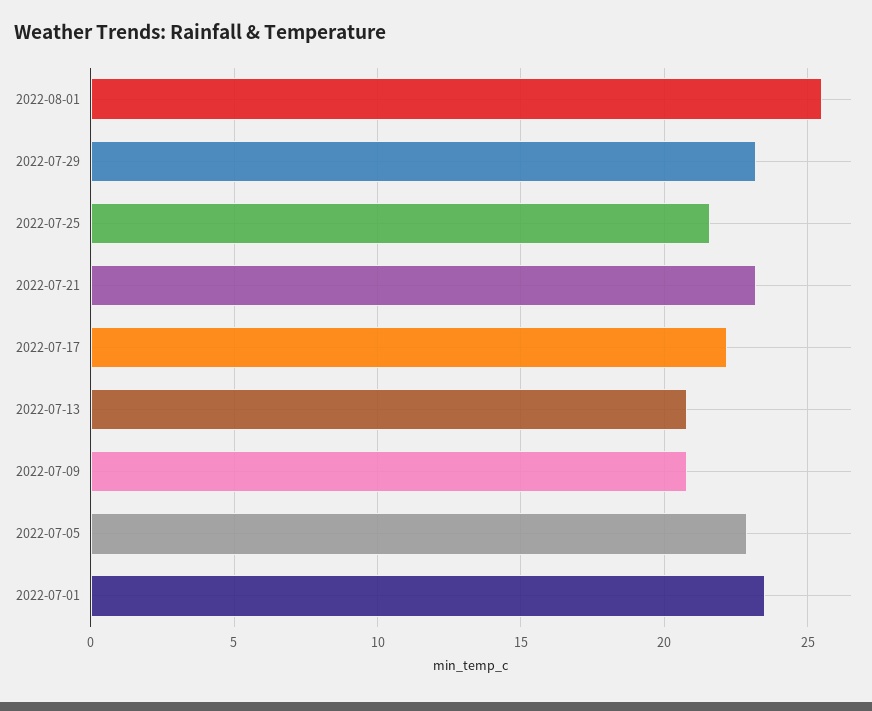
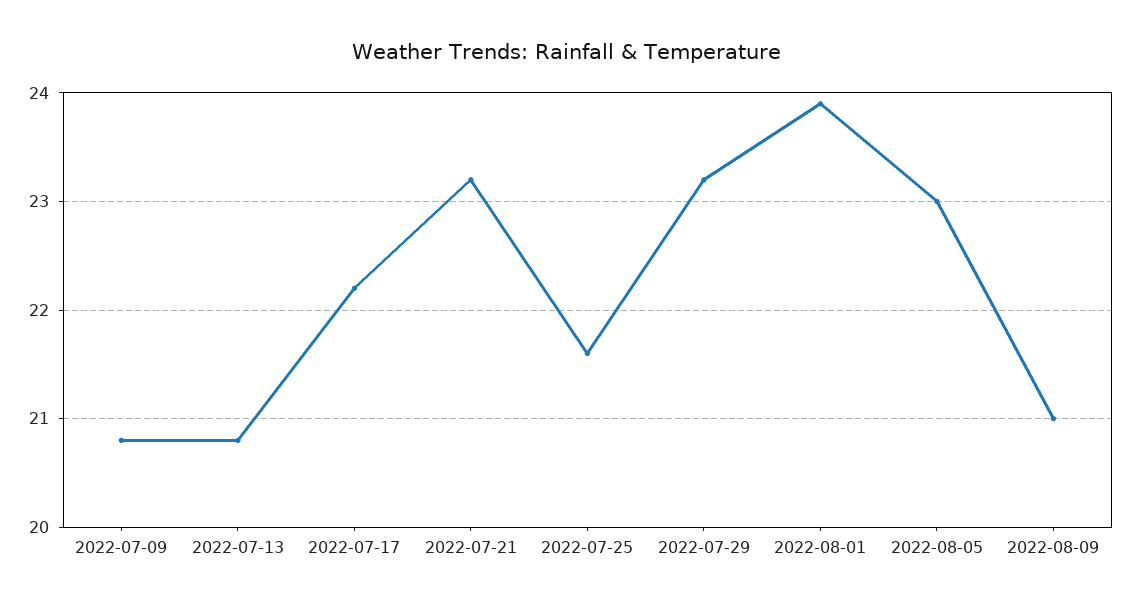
2022-08-01: 25.5 -> 23.9
2022-07-05: 23 -> none
2022-07-01: 23.5 -> none
2022-08-05: none -> 23
2022-08-09: none -> 21

